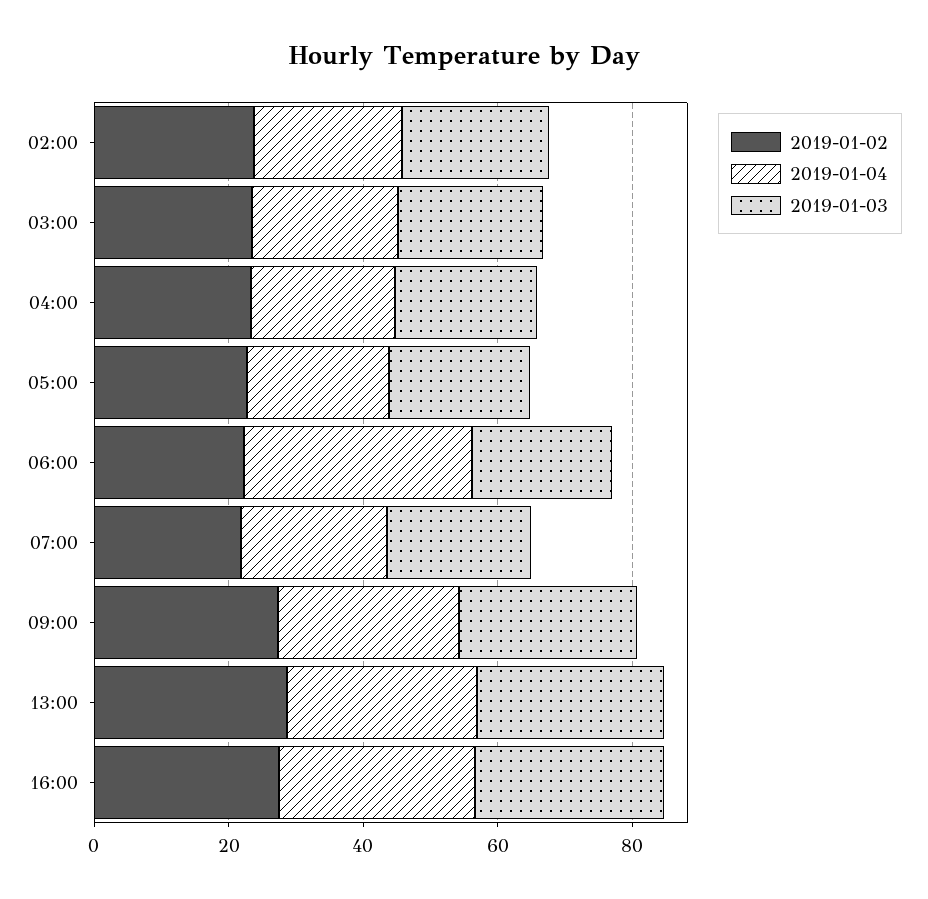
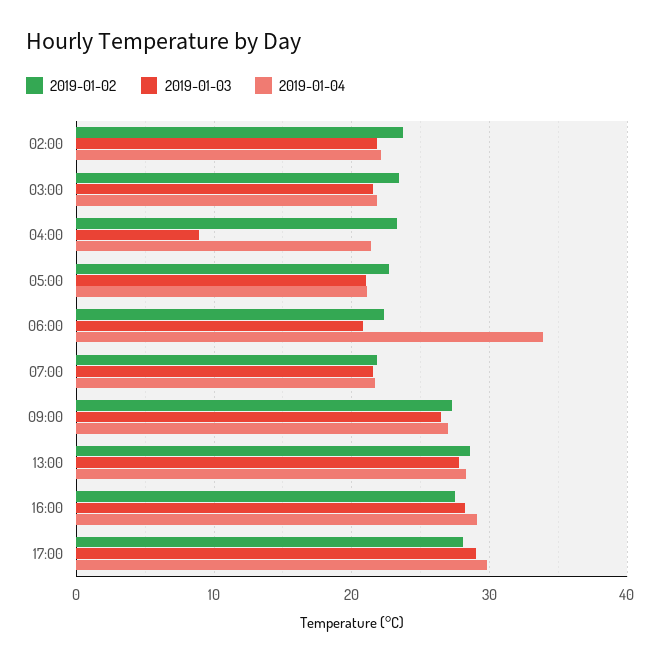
2019-01-03, 04:00: 20 -> 9
2019-01-02, 17:00: none -> 28
2019-01-03, 17:00: none -> 29
2019-01-04, 17:00: none -> 30

